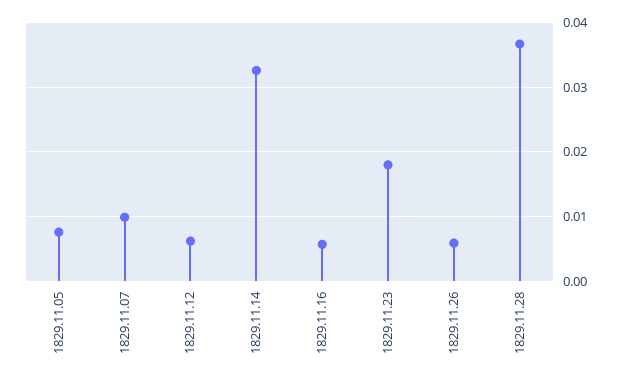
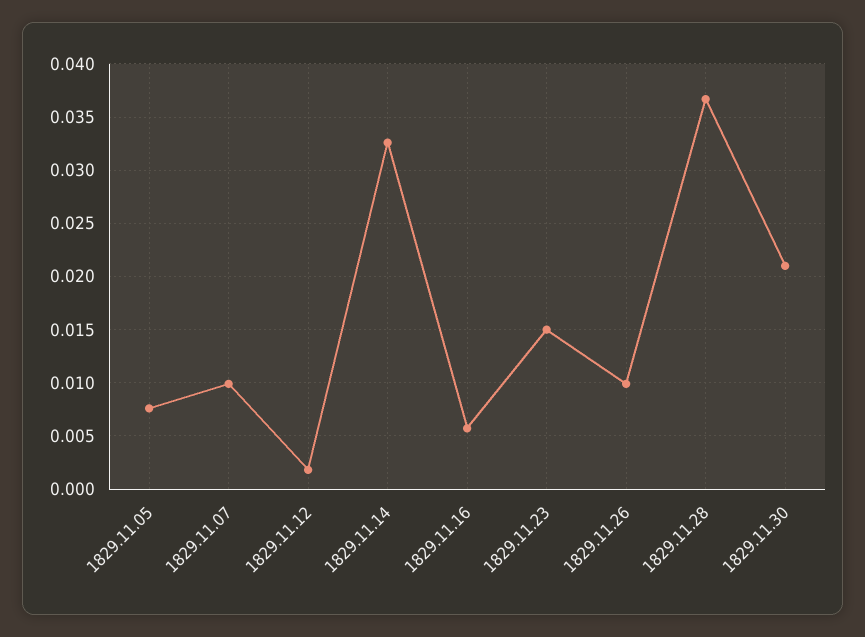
1829.11.12: 0.006 -> 0.002
1829.11.23: 0.018 -> 0.015
1829.11.26: 0.006 -> 0.01
1829.11.30: none -> 0.021

